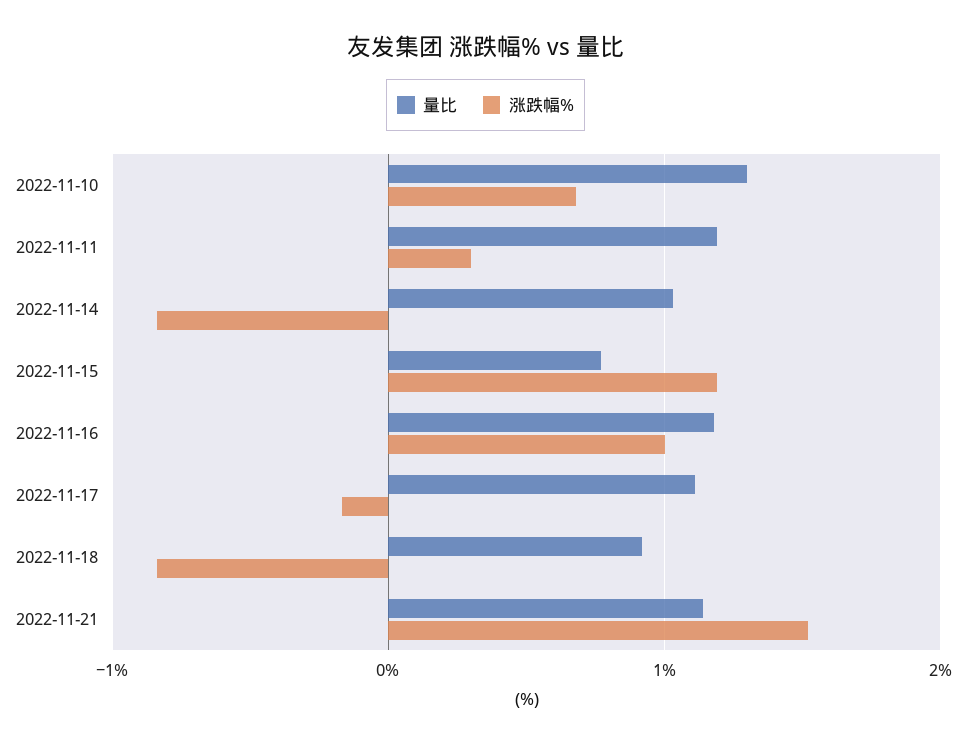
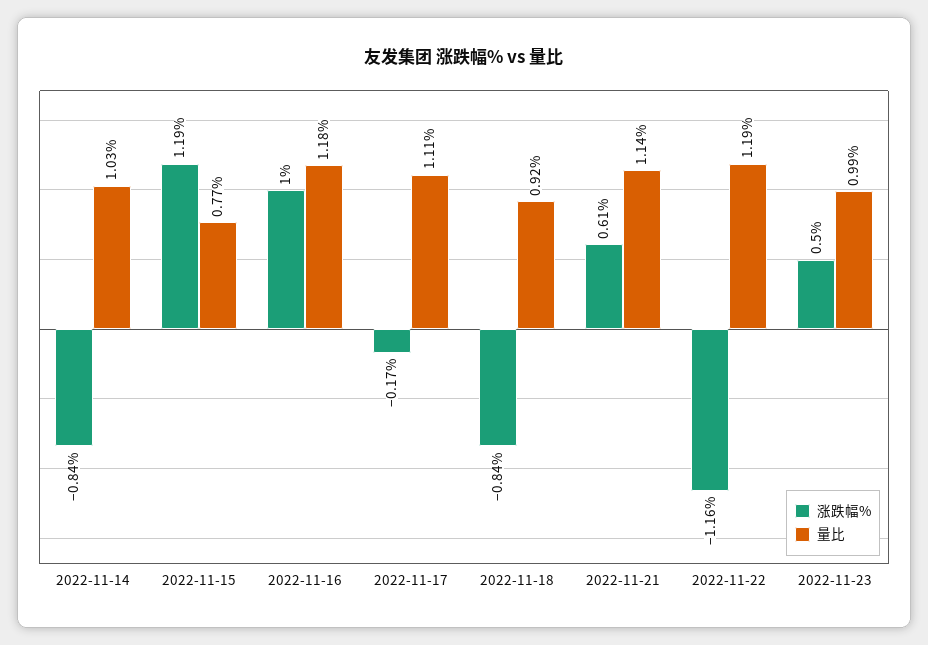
量比, 2022-11-10: 1.3 -> none
涨跌幅%, 2022-11-10: 0.7 -> none
量比, 2022-11-11: 1.2 -> none
涨跌幅%, 2022-11-11: 0.3 -> none
涨跌幅%, 2022-11-21: 1.5 -> 0.61
涨跌幅%, 2022-11-22: none -> -1.16
量比, 2022-11-22: none -> 1.19
涨跌幅%, 2022-11-23: none -> 0.5
量比, 2022-11-23: none -> 0.99

